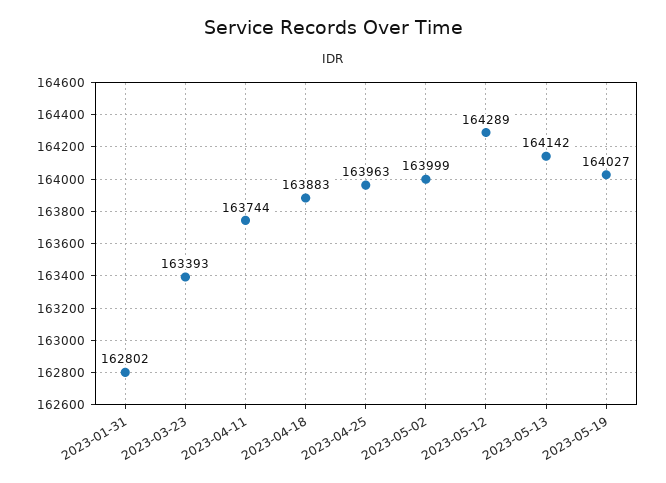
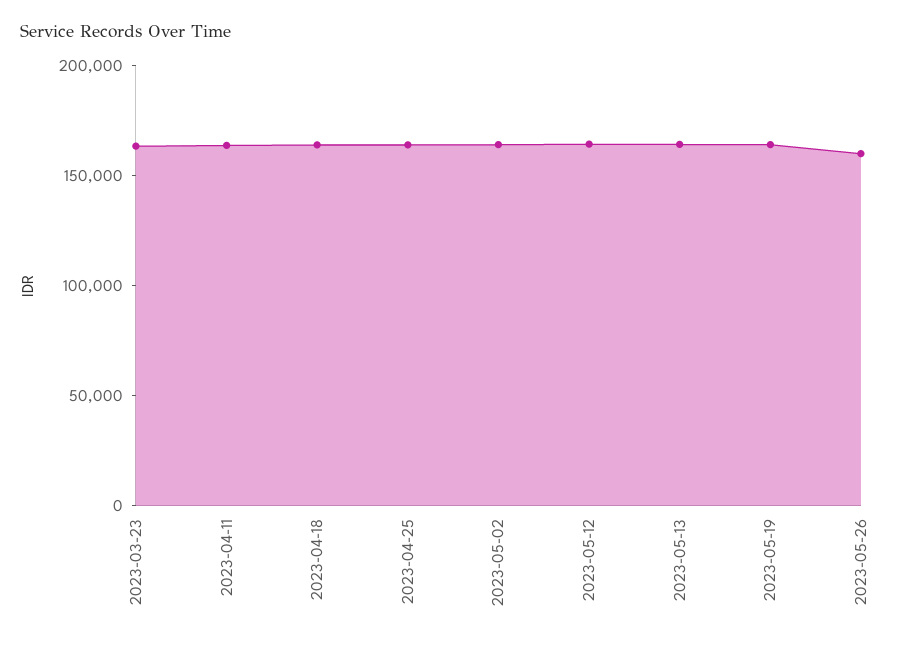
2023-01-31: 162802 -> none
2023-05-26: none -> 160000

